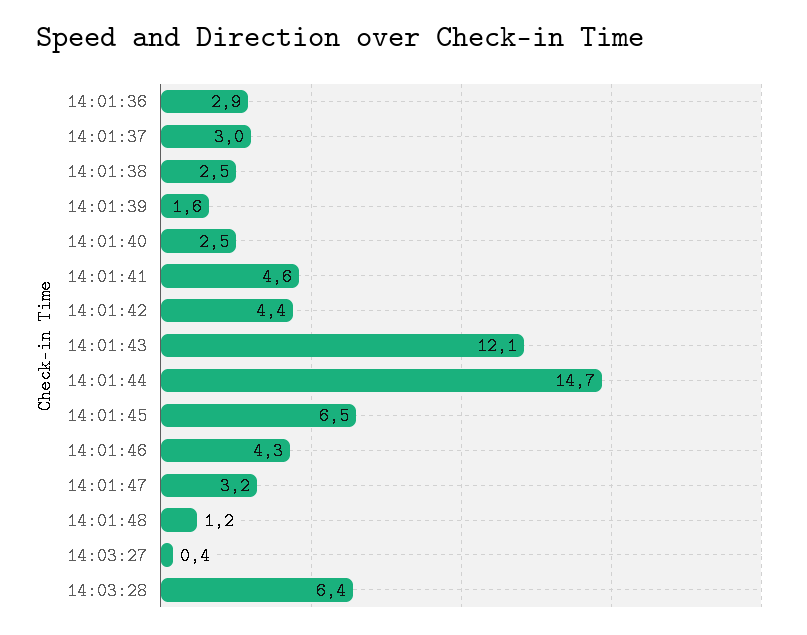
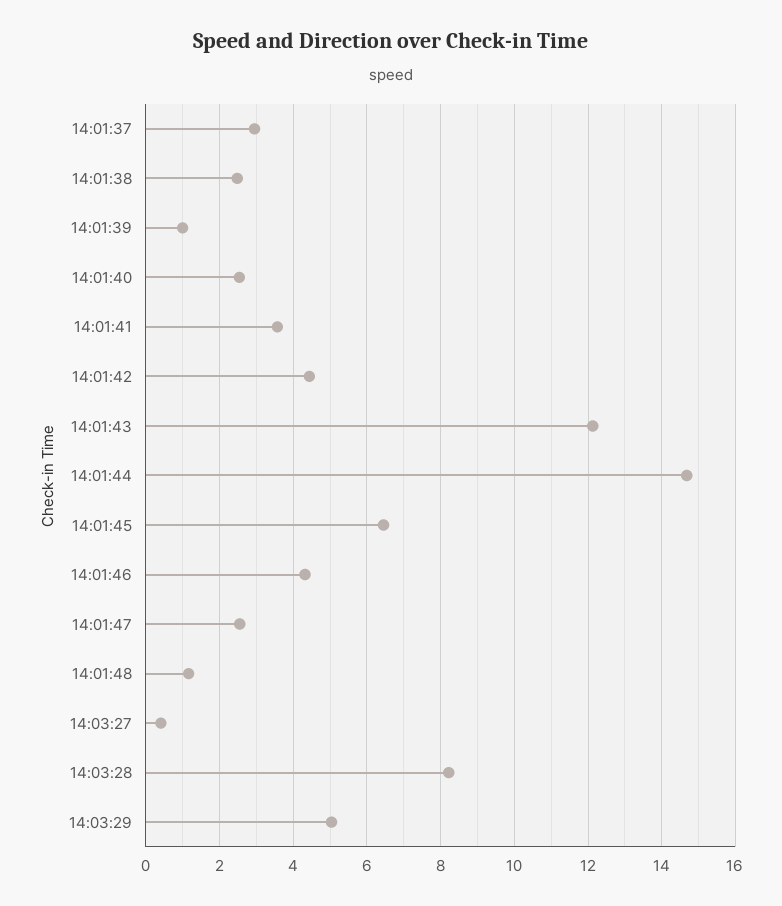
14:01:36: 2.9 -> none
14:01:39: 1.6 -> 1
14:01:41: 4.6 -> 3.6
14:01:47: 3.2 -> 2.6
14:03:28: 6.4 -> 8.2
14:03:29: none -> 5

